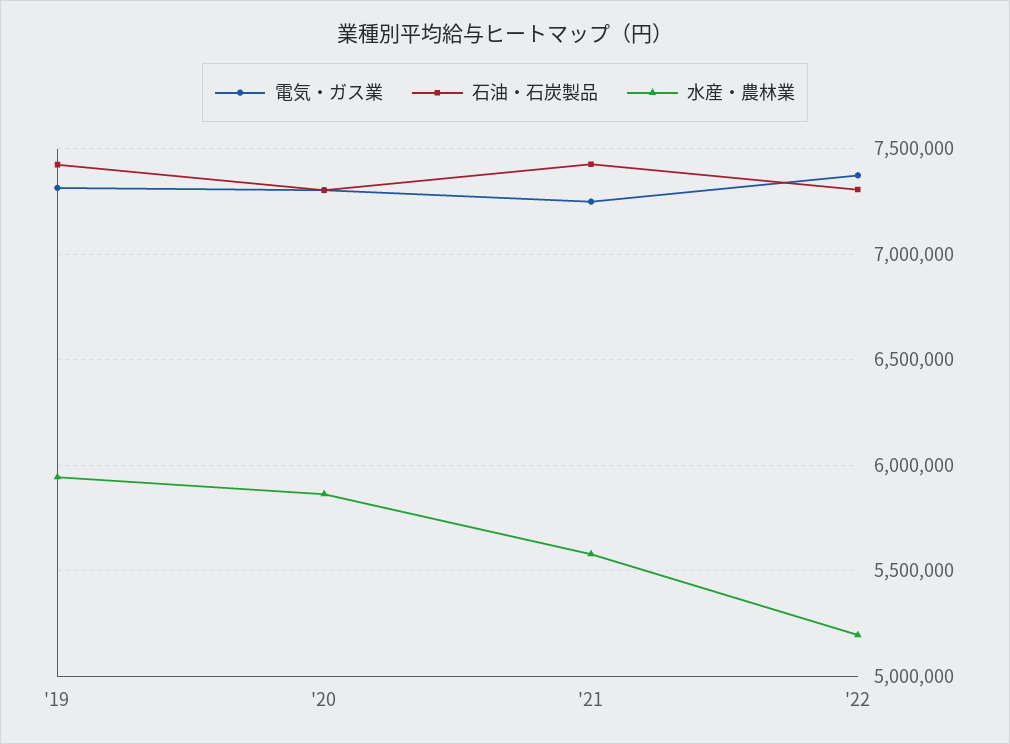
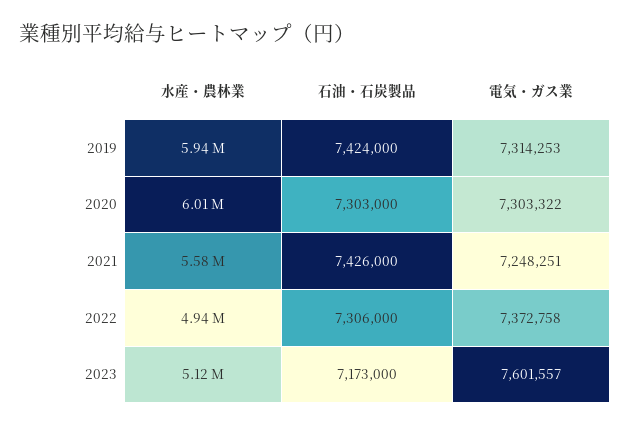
水産・農林業, '20: 5850000 -> 6010000
水産・農林業, '22: 5200000 -> 4940000
水産・農林業, 2023: none -> 5120000
石油・石炭製品, 2023: none -> 7173000
電気・ガス業, 2023: none -> 7601557

